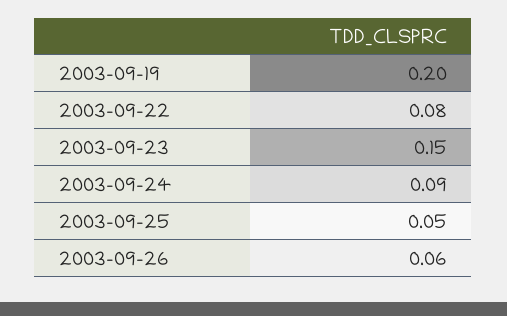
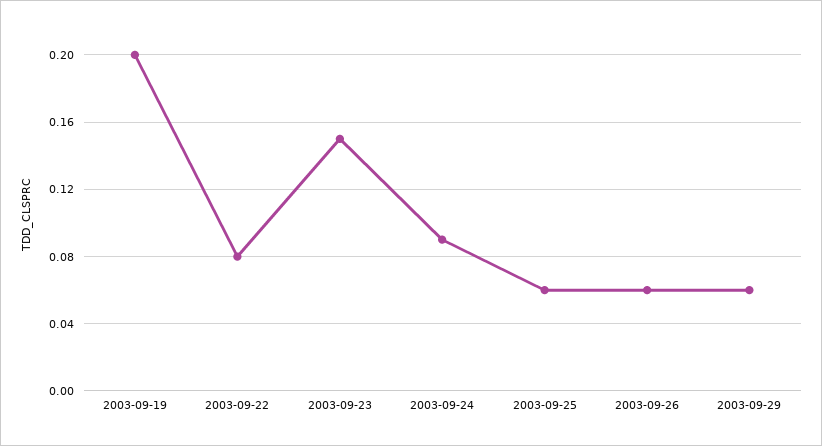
2003-09-25: 0.05 -> 0.06
2003-09-29: none -> 0.06

